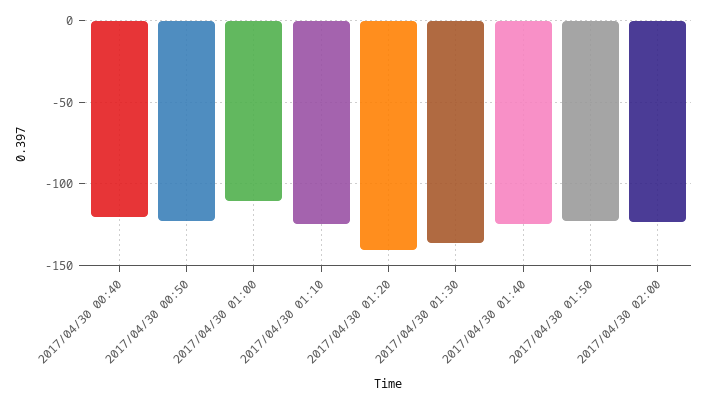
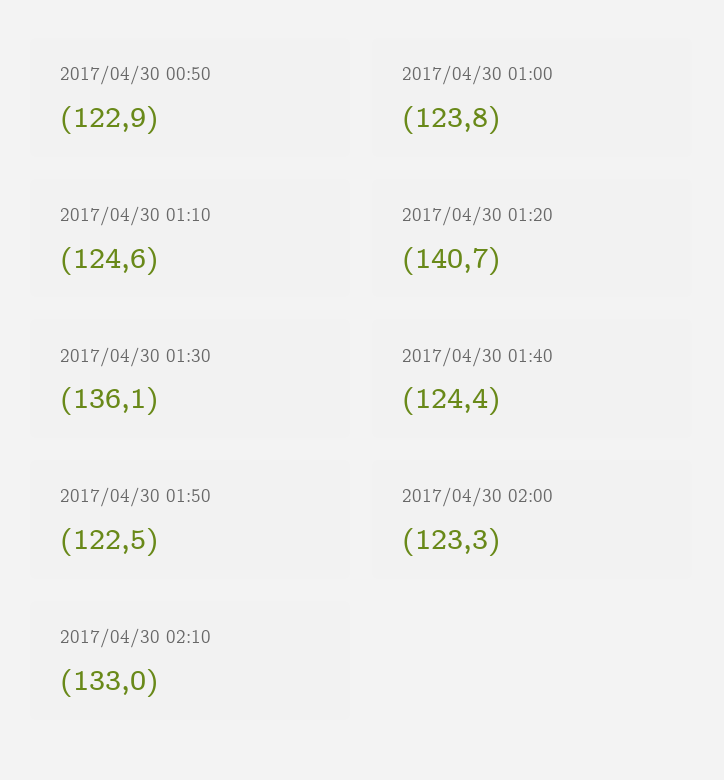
2017/04/30 00:40: -120 -> none
2017/04/30 01:00: -110 -> -123.8
2017/04/30 02:10: none -> -133

